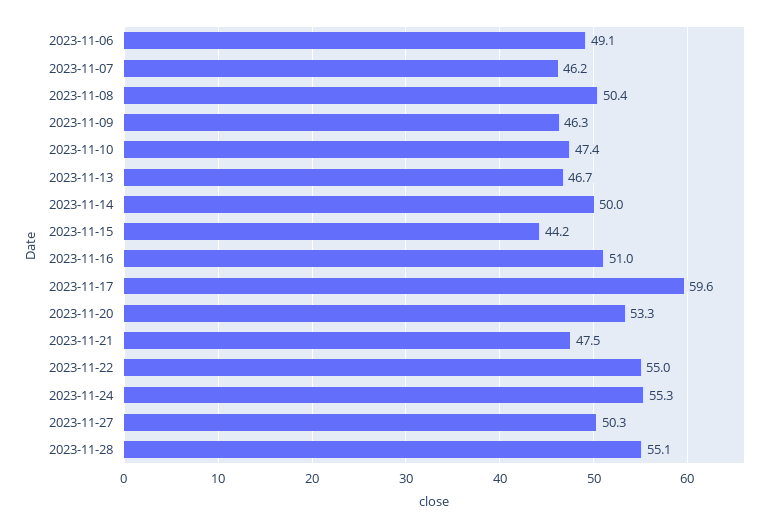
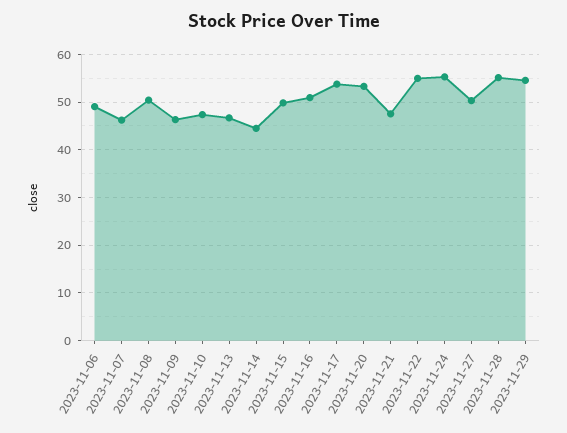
2023-11-14: 50 -> 44
2023-11-15: 44.2 -> 50
2023-11-17: 59.6 -> 54
2023-11-29: none -> 54

